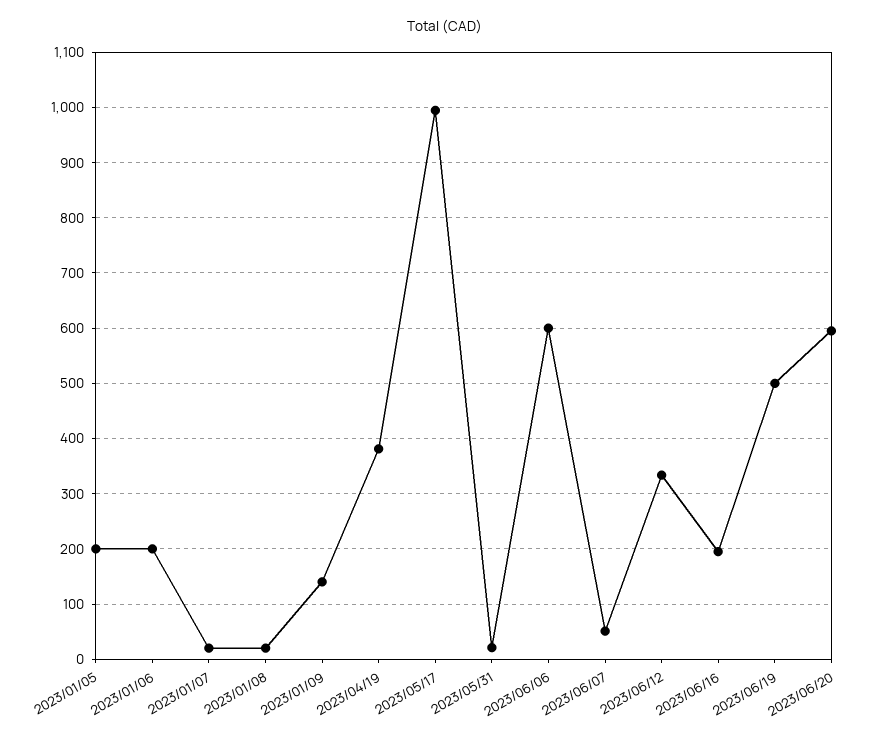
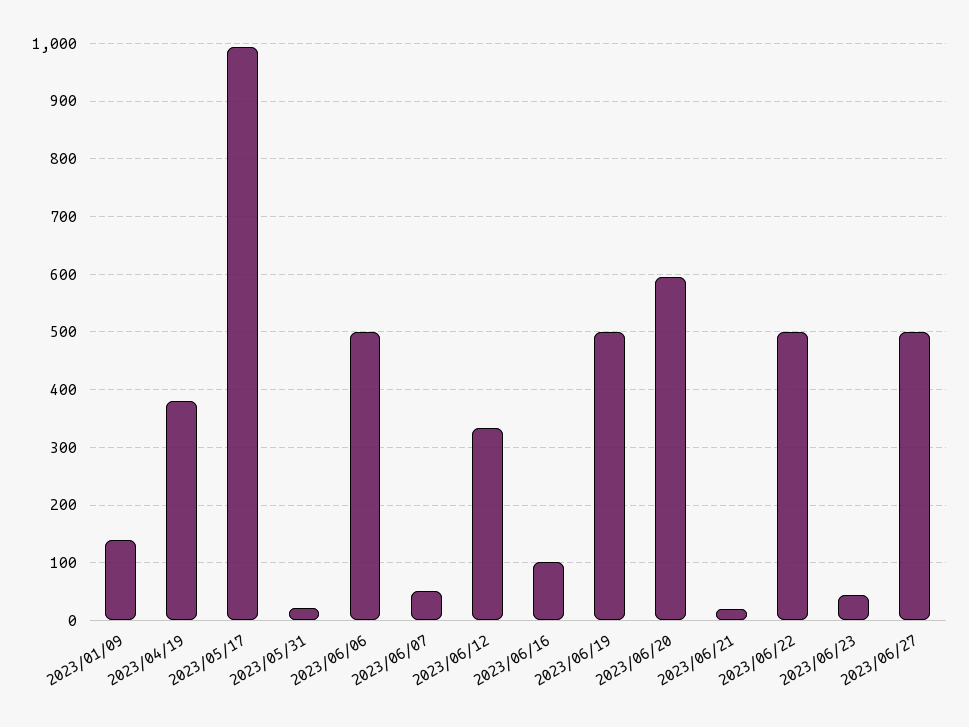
2023/01/05: 200 -> none
2023/01/06: 200 -> none
2023/01/07: 20 -> none
2023/01/08: 20 -> none
2023/06/06: 600 -> 500
2023/06/16: 200 -> 100
2023/06/21: none -> 20
2023/06/22: none -> 500
2023/06/23: none -> 40
2023/06/27: none -> 500

